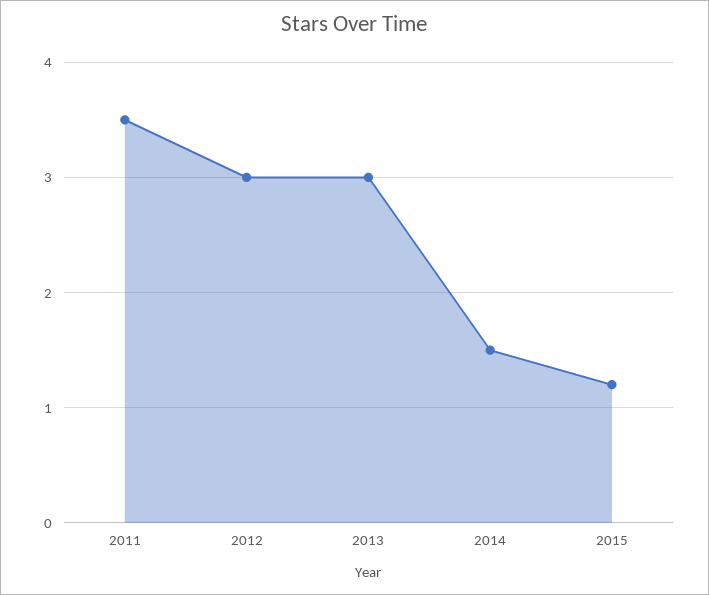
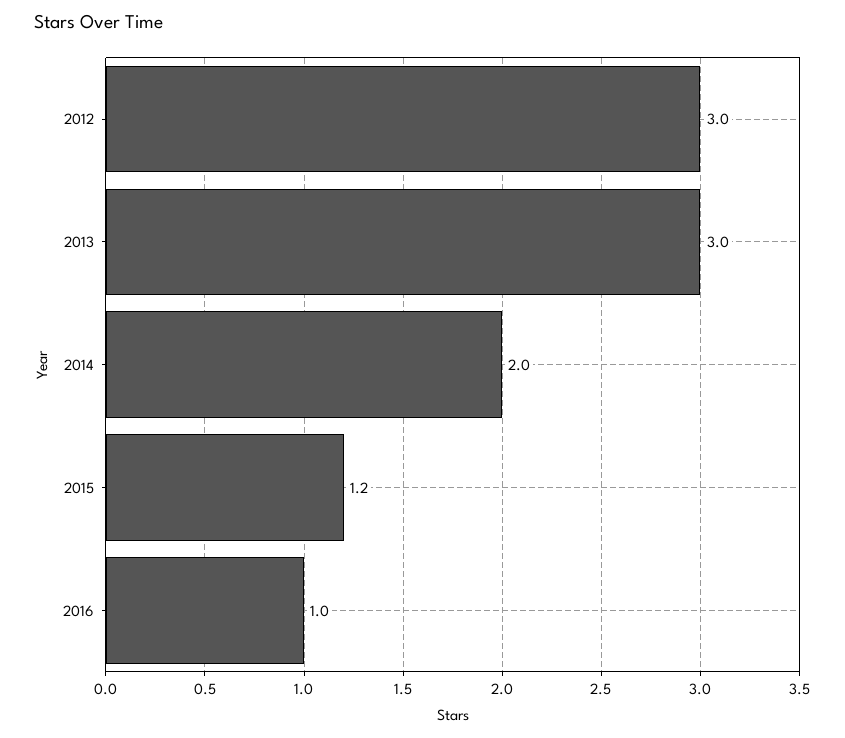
2011: 3.5 -> none
2014: 1.5 -> 2
2016: none -> 1

